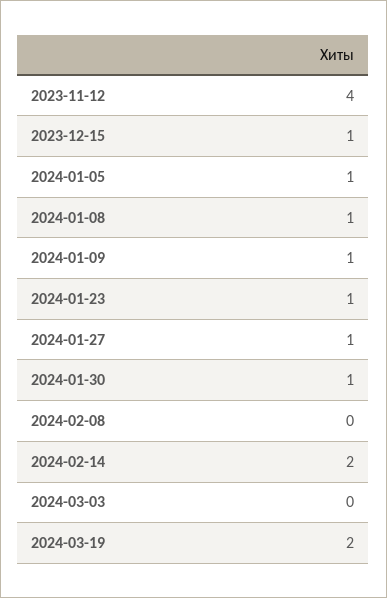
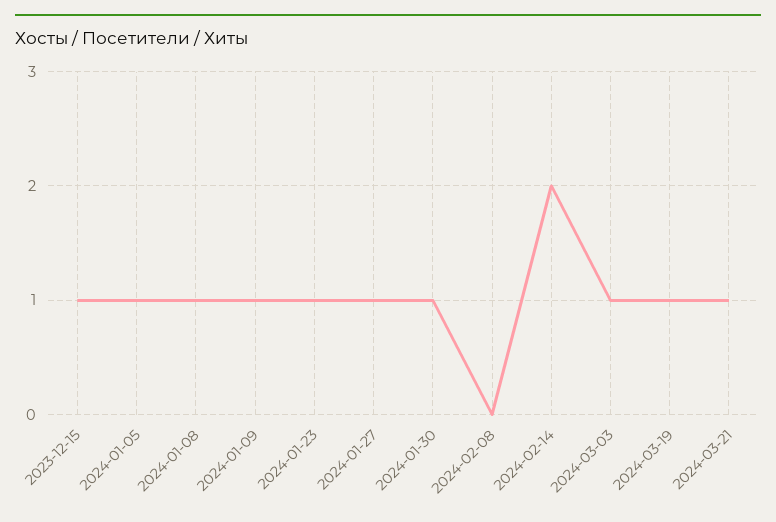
2023-11-12: 4 -> none
2024-03-03: 0 -> 1
2024-03-19: 2 -> 1
2024-03-21: none -> 1

